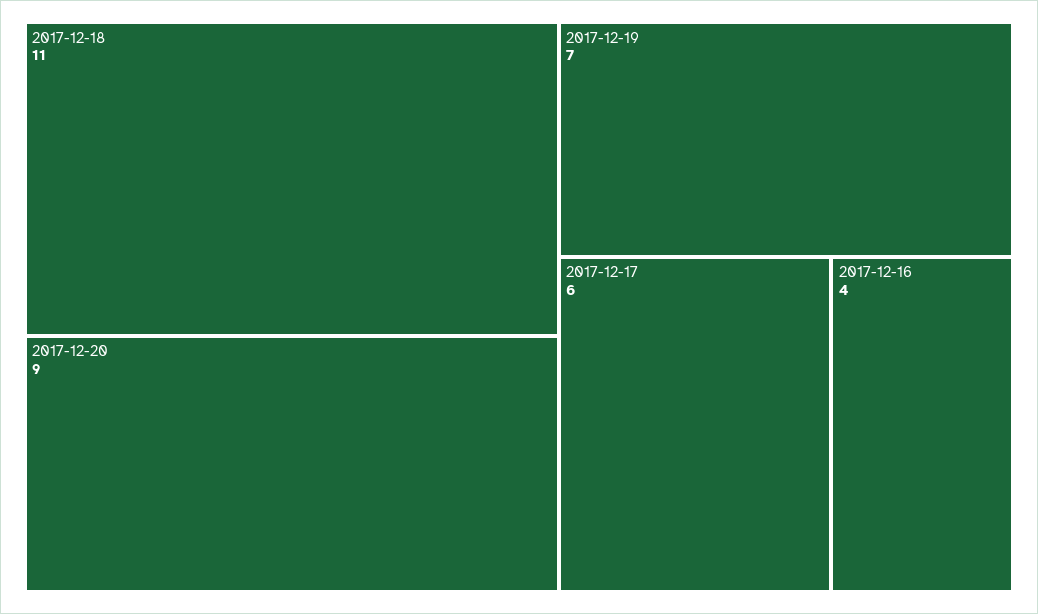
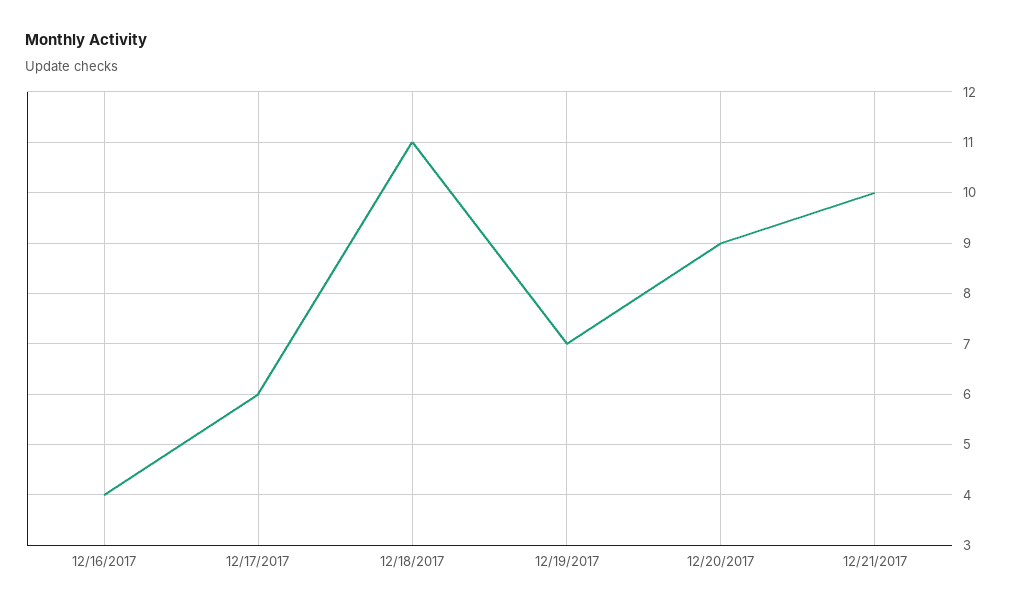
12/21/2017: none -> 10

